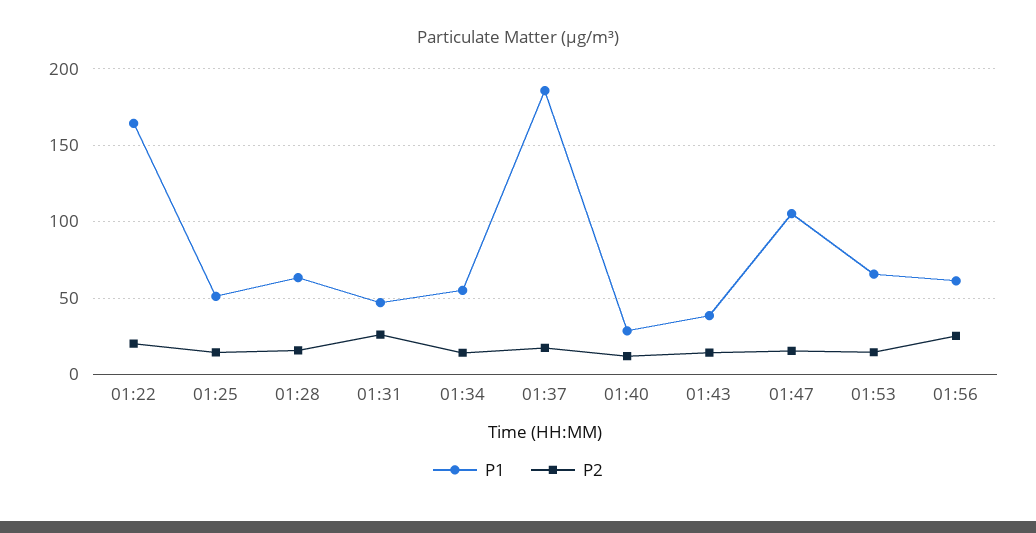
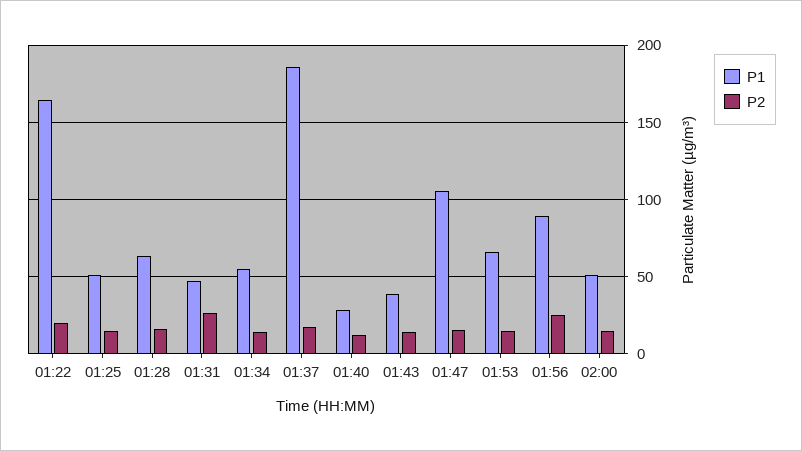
P1, 01:56: 60 -> 90
P1, 02:00: none -> 50
P2, 02:00: none -> 15

